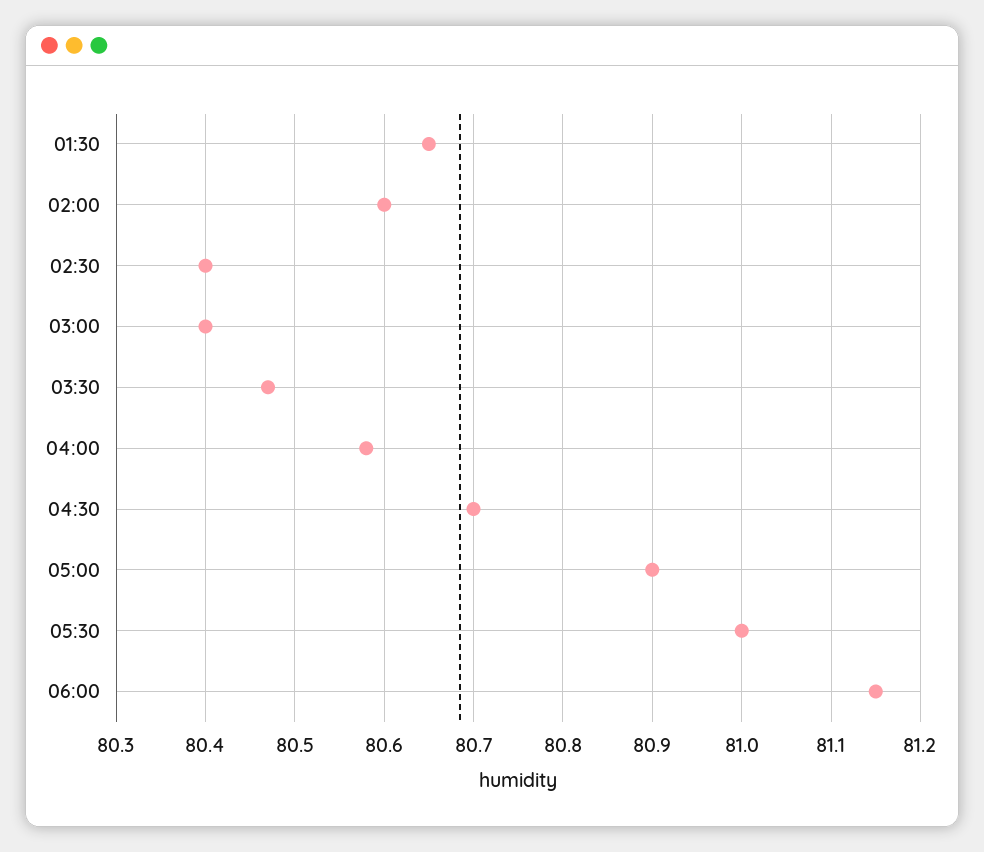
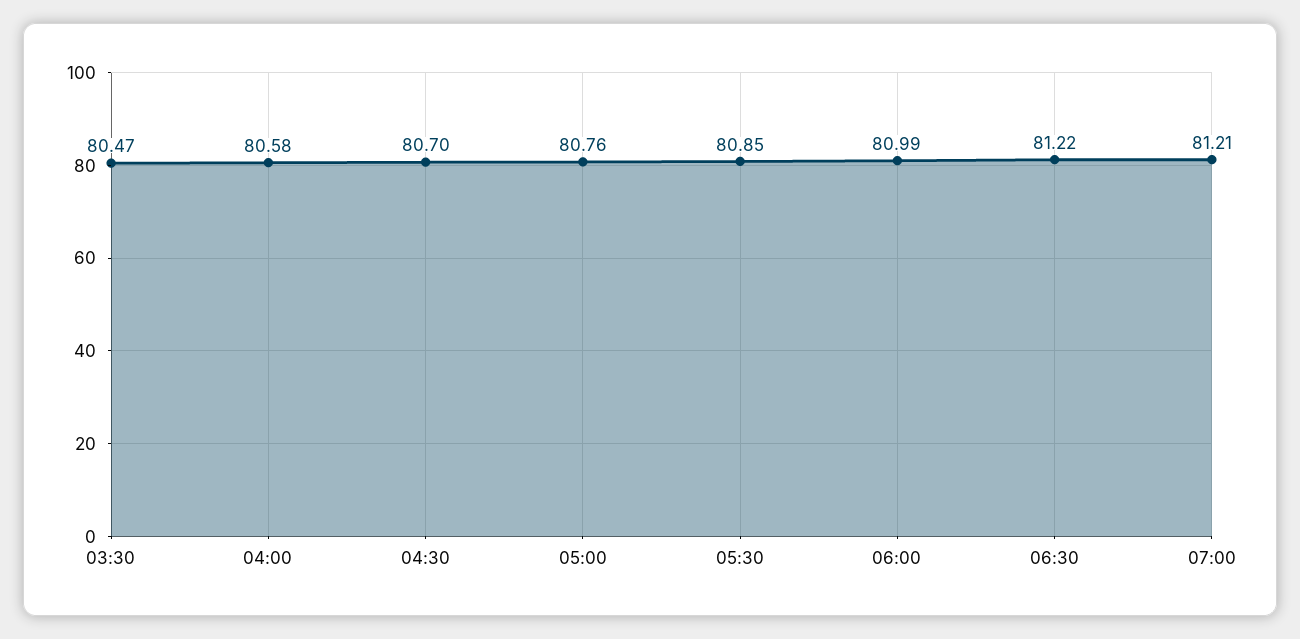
01:30: 80.65 -> none
02:00: 80.6 -> none
02:30: 80.4 -> none
03:00: 80.4 -> none
05:00: 80.9 -> 80.76
05:30: 81 -> 80.85
06:00: 81.15 -> 80.99
06:30: none -> 81.22
07:00: none -> 81.21

